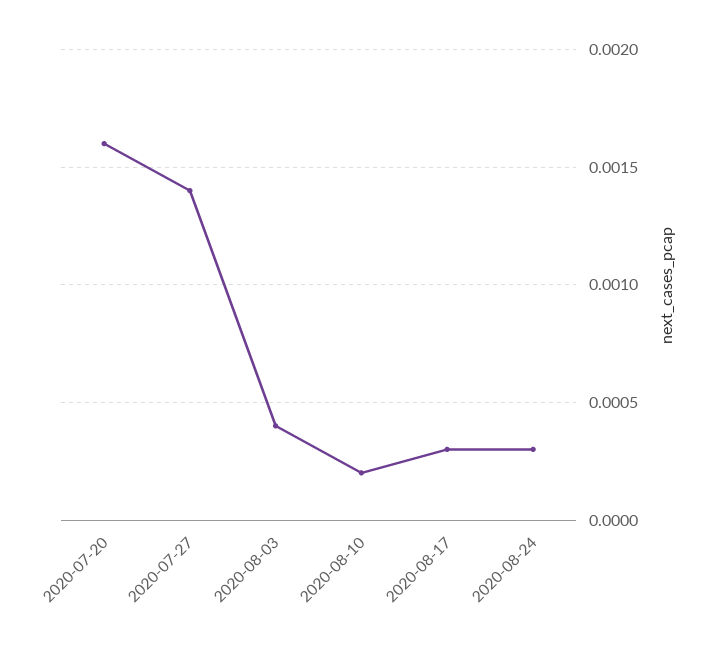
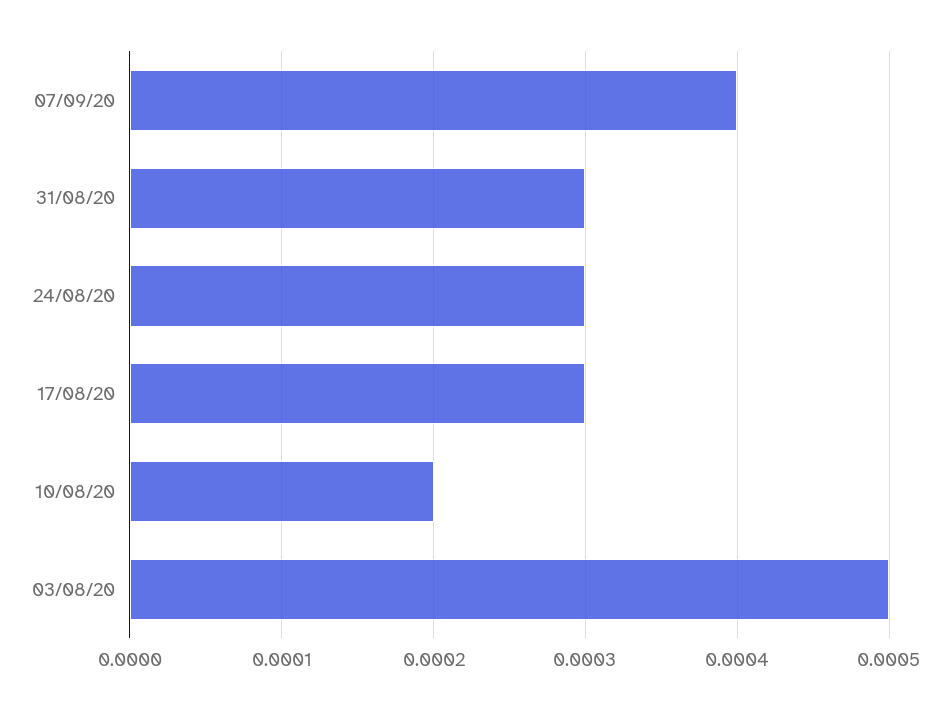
2020-07-20: 0.0016 -> none
2020-07-27: 0.0014 -> none
2020-08-03: 0.0004 -> 0.0005
07/09/20: none -> 0.0004
31/08/20: none -> 0.0003

